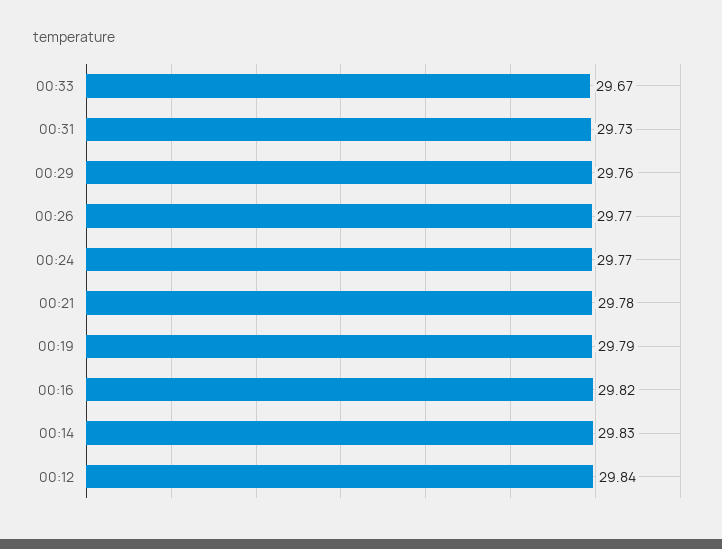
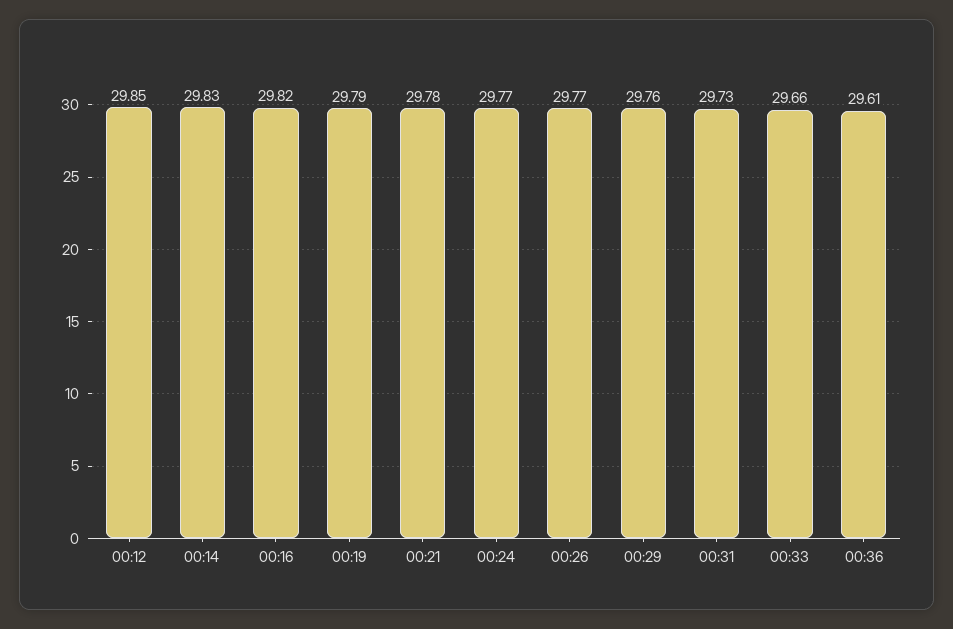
00:33: 29.67 -> 29.66
00:12: 29.84 -> 29.85
00:36: none -> 29.61

